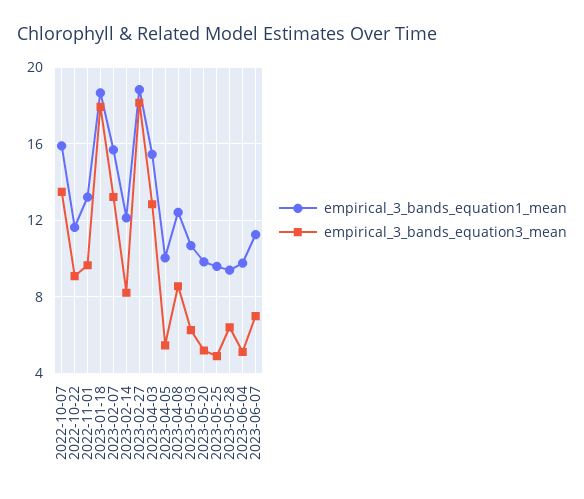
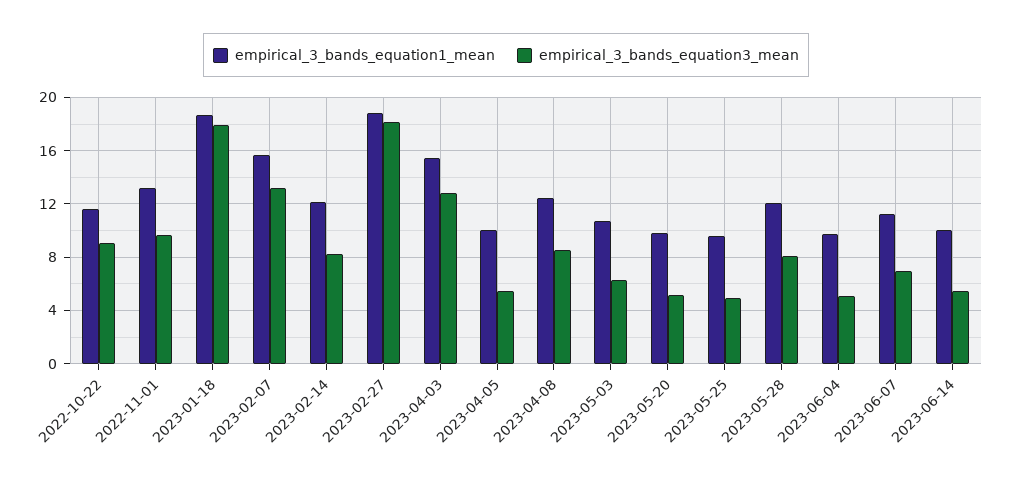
empirical_3_bands_equation1_mean, 2022-10-07: 16 -> none
empirical_3_bands_equation3_mean, 2022-10-07: 13.5 -> none
empirical_3_bands_equation1_mean, 2023-05-28: 9.5 -> 12
empirical_3_bands_equation3_mean, 2023-05-28: 6.5 -> 8
empirical_3_bands_equation1_mean, 2023-06-14: none -> 10
empirical_3_bands_equation3_mean, 2023-06-14: none -> 5.5

